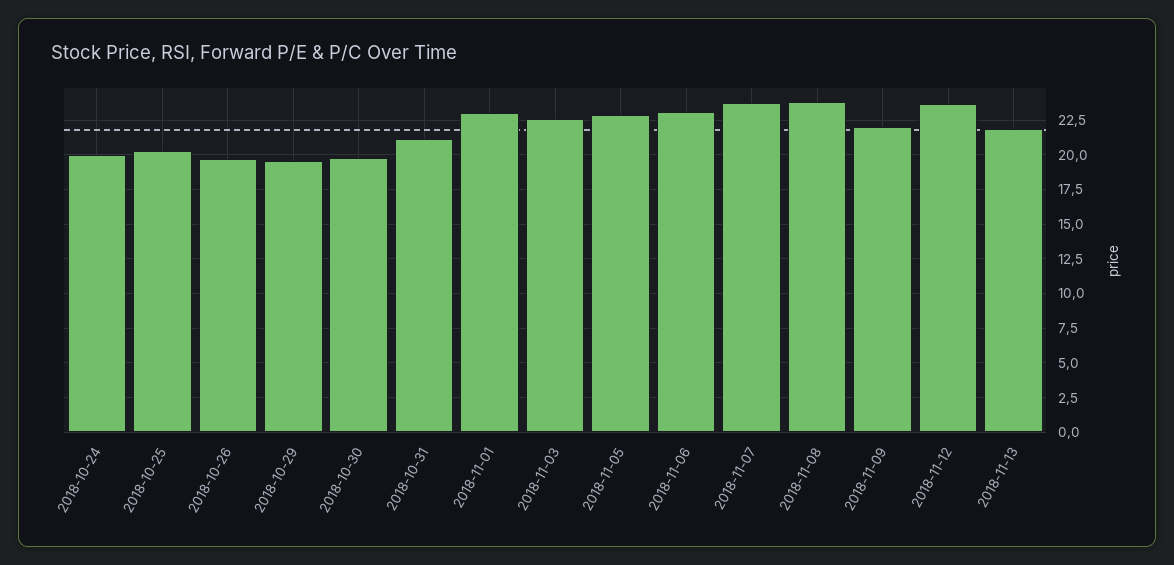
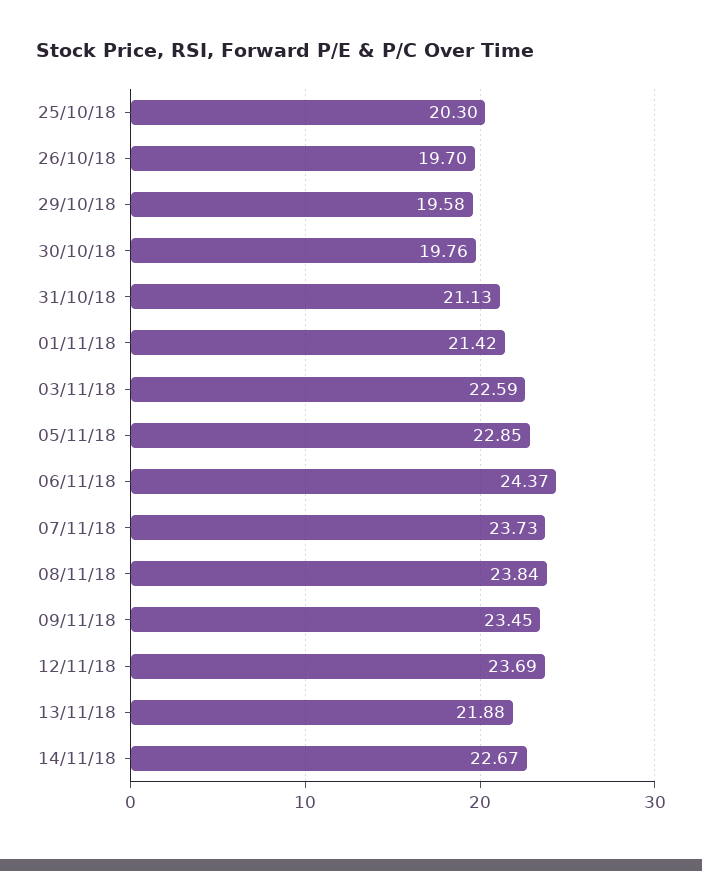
2018-10-24: 20 -> none
2018-11-01: 23 -> 21.42
2018-11-06: 23 -> 24.37
2018-11-09: 22 -> 23.45
14/11/18: none -> 22.67

